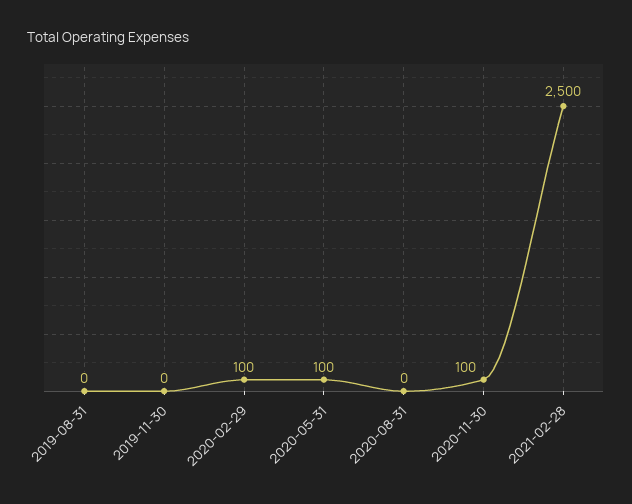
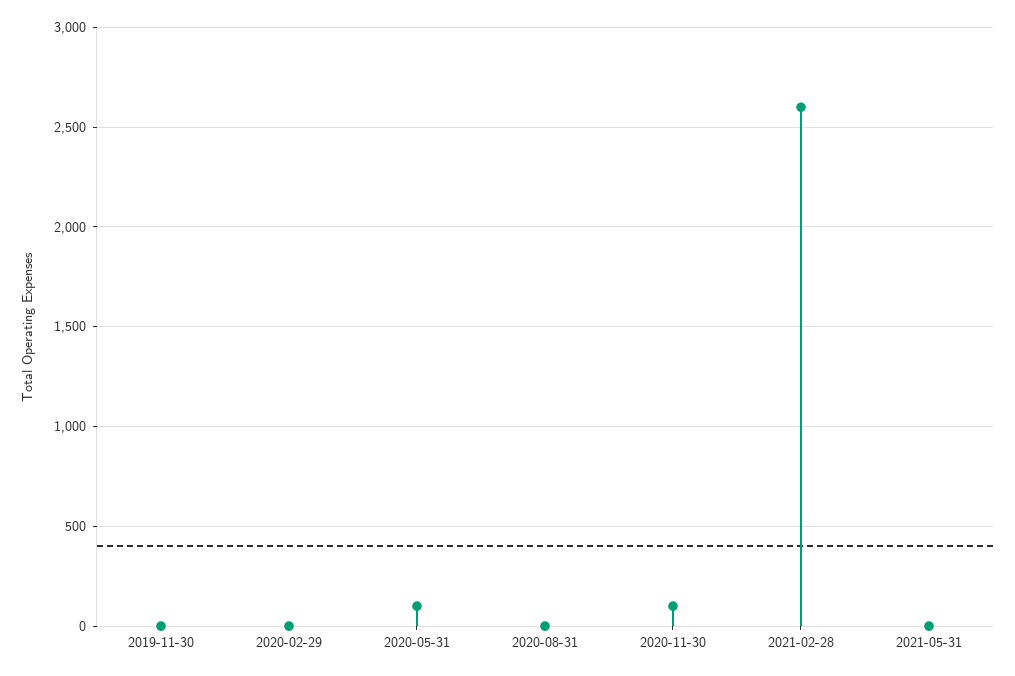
2019-08-31: 0 -> none
2020-02-29: 100 -> 0
2021-02-28: 2500 -> 2600
2021-05-31: none -> 0

